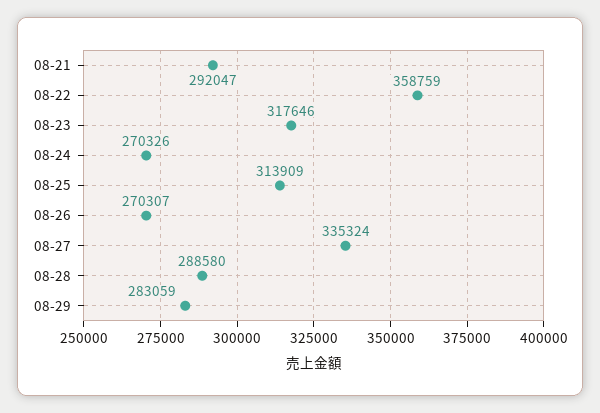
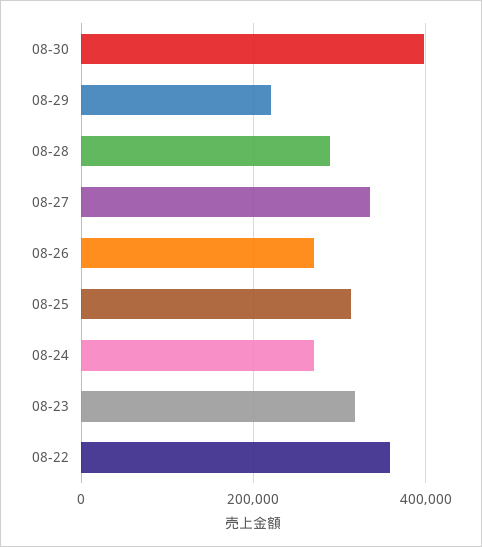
08-21: 292047 -> none
08-29: 283059 -> 220000
08-30: none -> 400000

